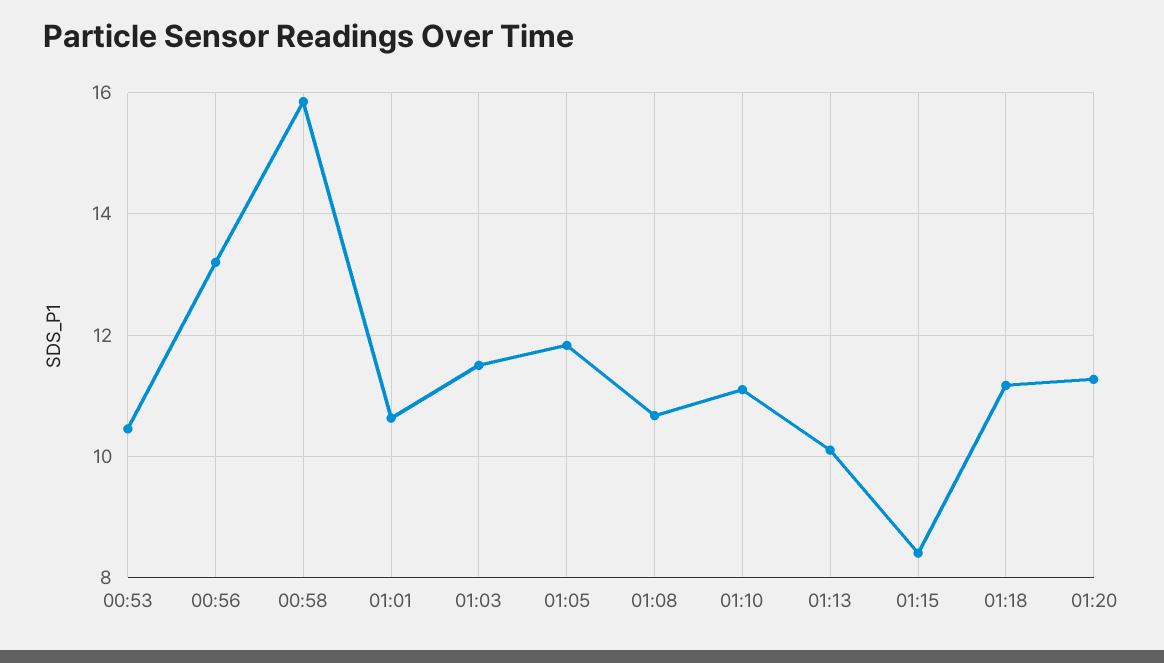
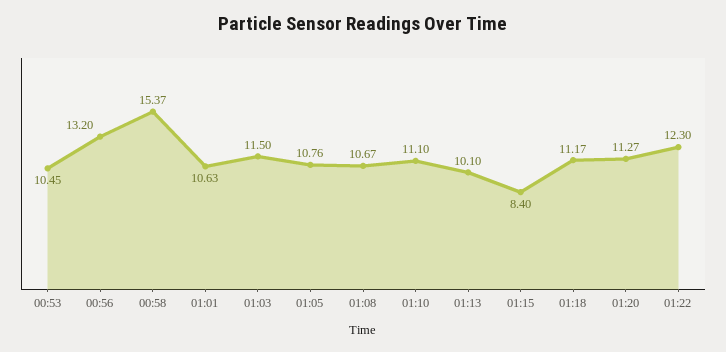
00:58: 15.8 -> 15.37
01:05: 11.8 -> 10.76
01:22: none -> 12.3

